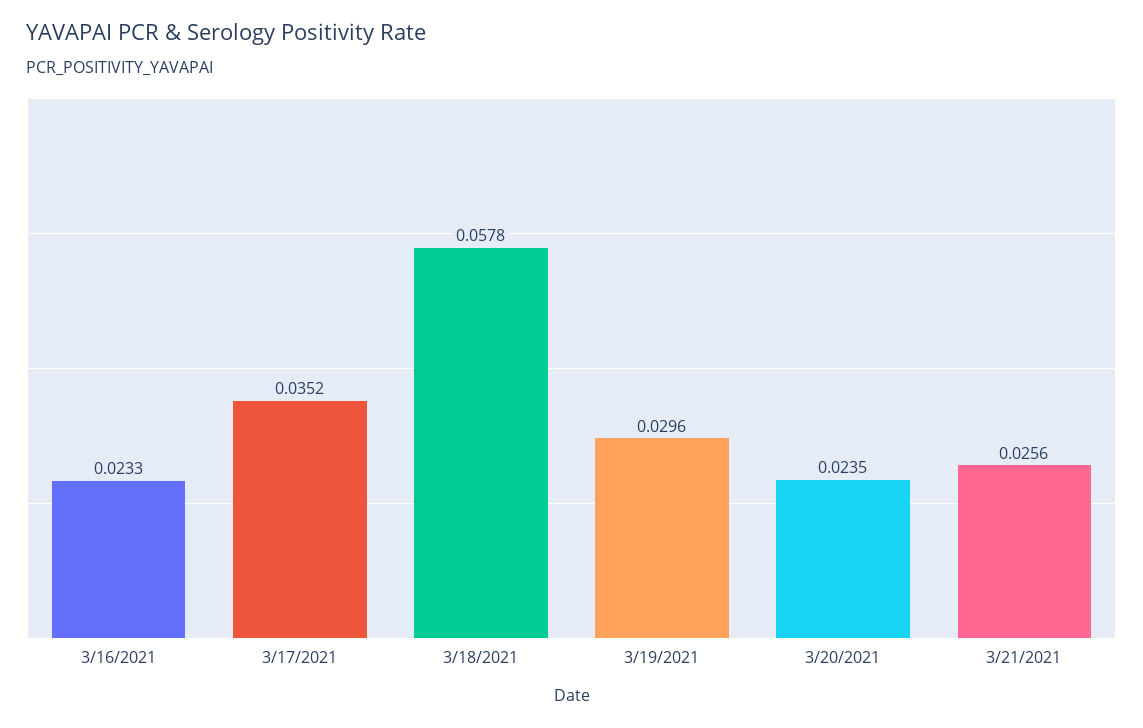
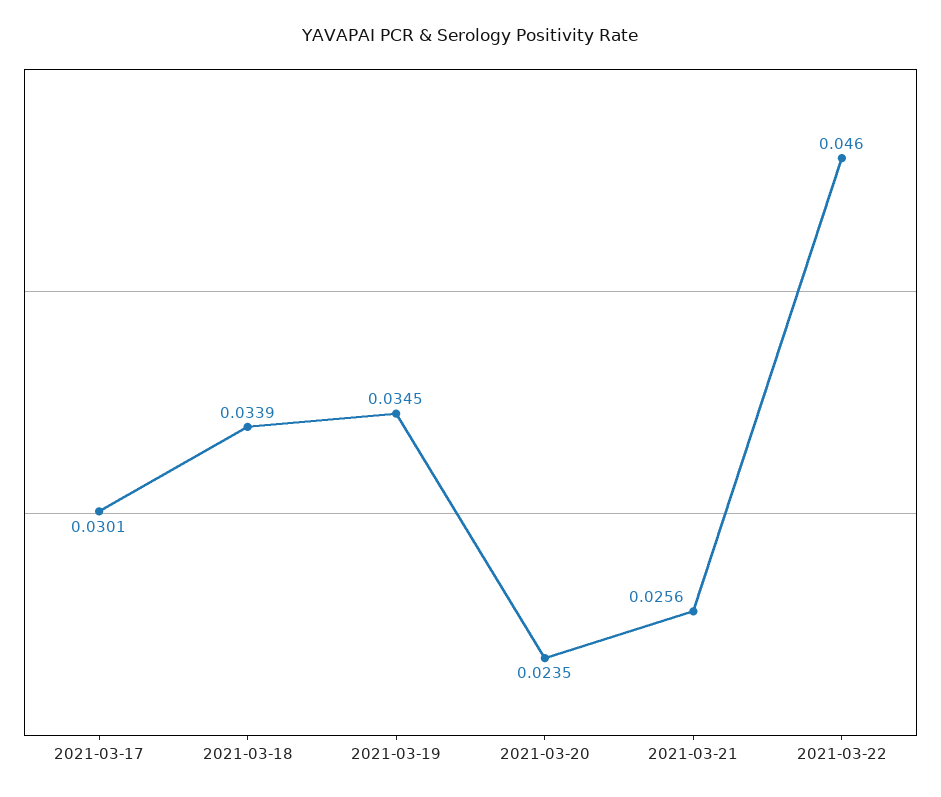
3/16/2021: 0.0233 -> none
3/17/2021: 0.0352 -> 0.0301
3/18/2021: 0.0578 -> 0.0339
3/19/2021: 0.0296 -> 0.0345
2021-03-22: none -> 0.046

